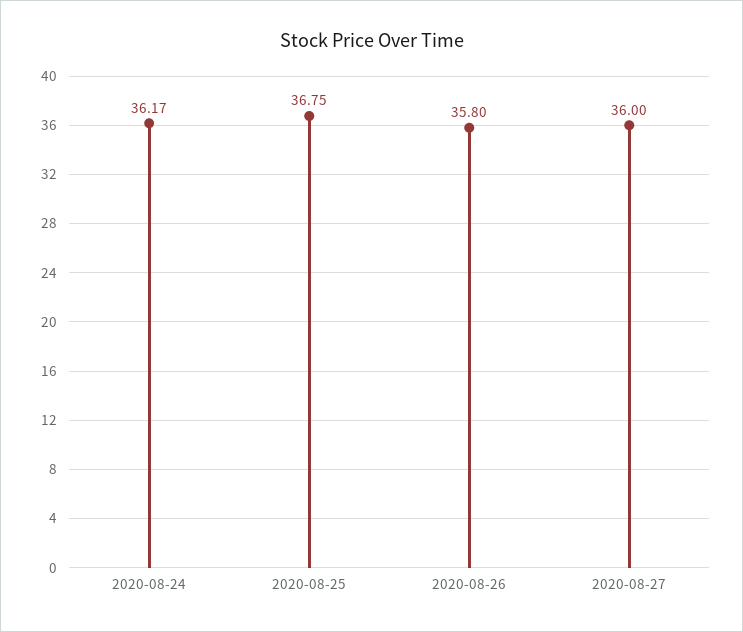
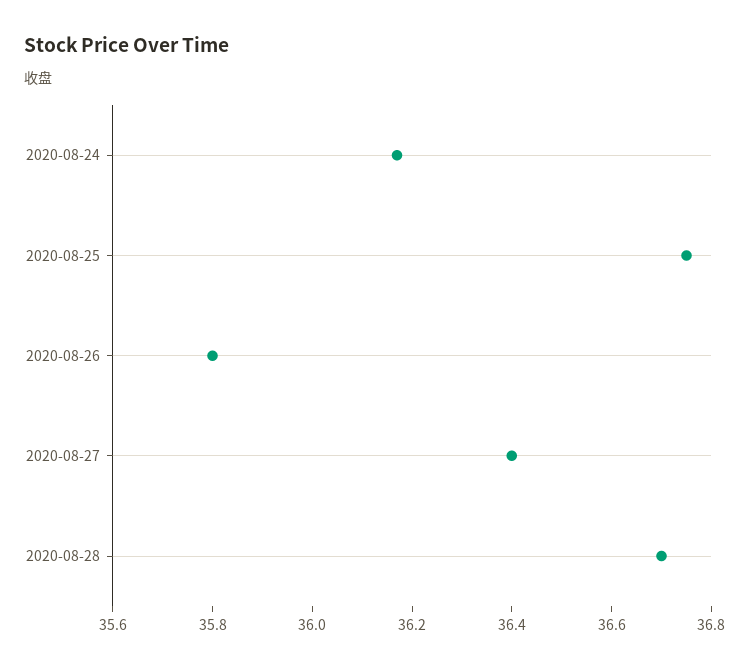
2020-08-27: 36 -> 36.4
2020-08-28: none -> 36.7

